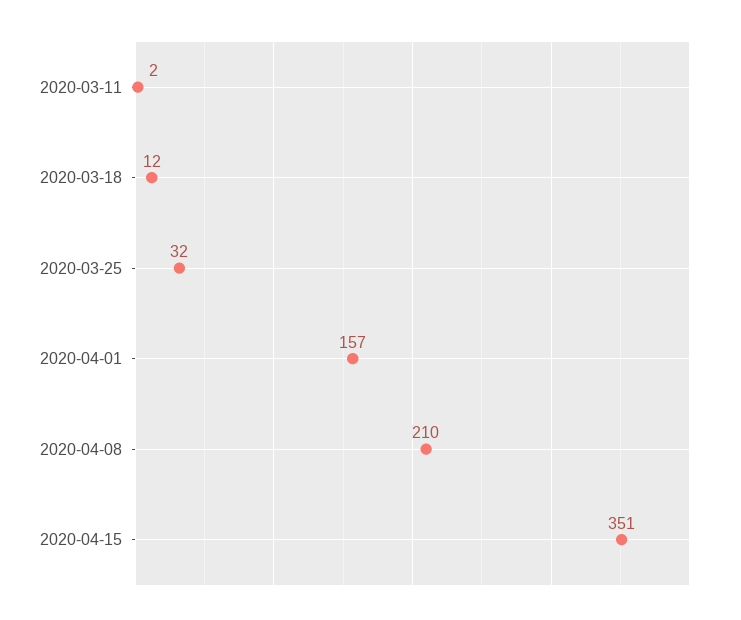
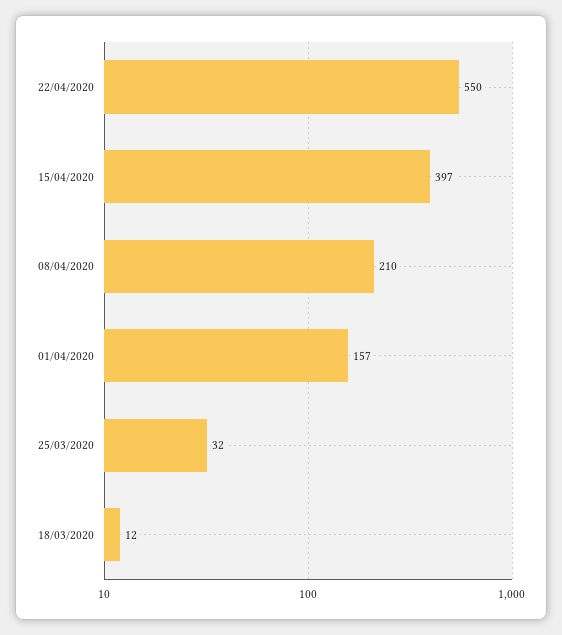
2020-03-11: 2 -> none
2020-04-15: 351 -> 397
22/04/2020: none -> 550

